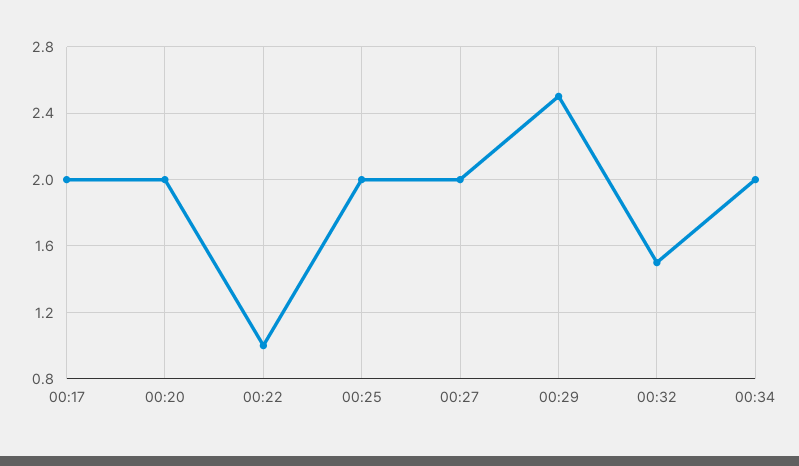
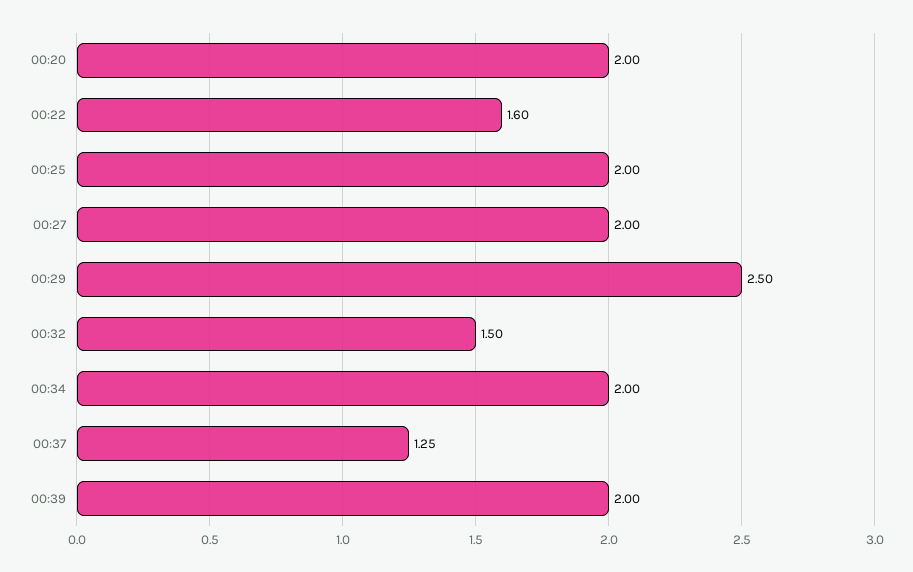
00:17: 2 -> none
00:22: 1 -> 1.6
00:37: none -> 1.25
00:39: none -> 2

